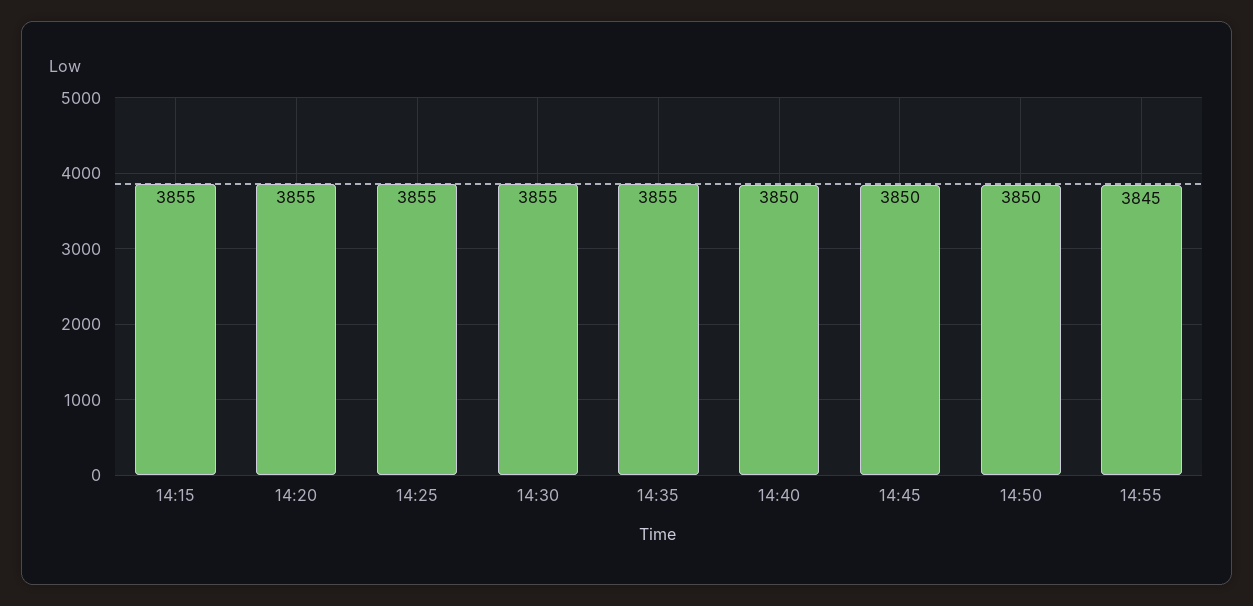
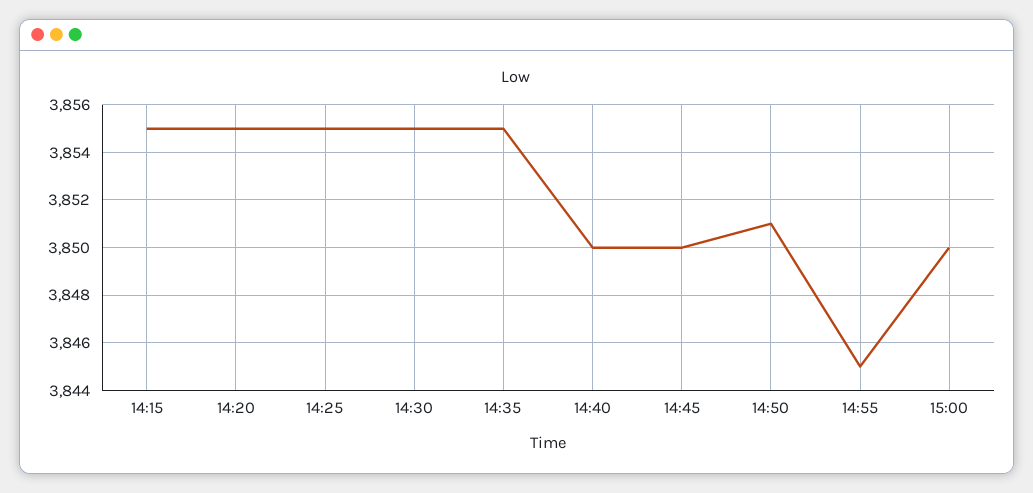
14:50: 3850 -> 3851
15:00: none -> 3850

